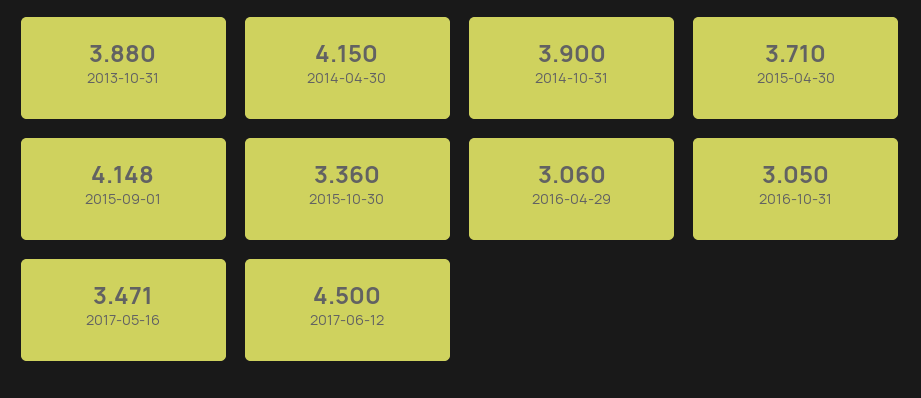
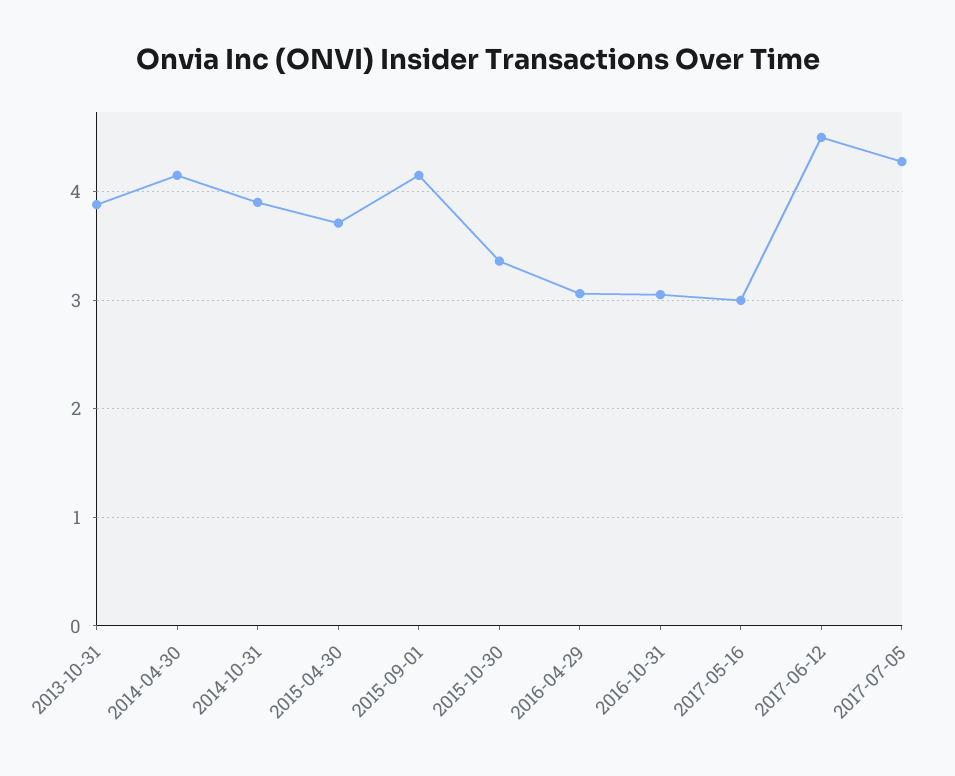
2017-05-16: 3.471 -> 3
2017-07-05: none -> 4.3

